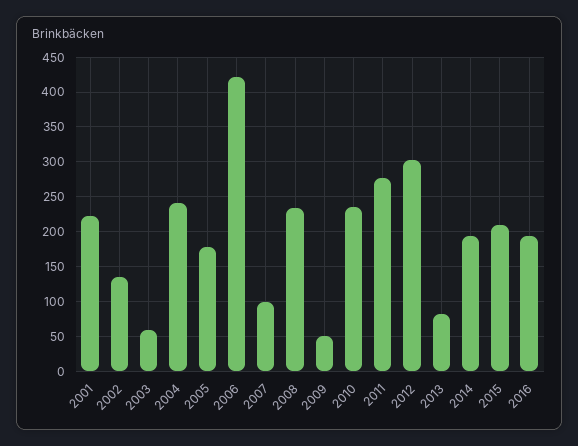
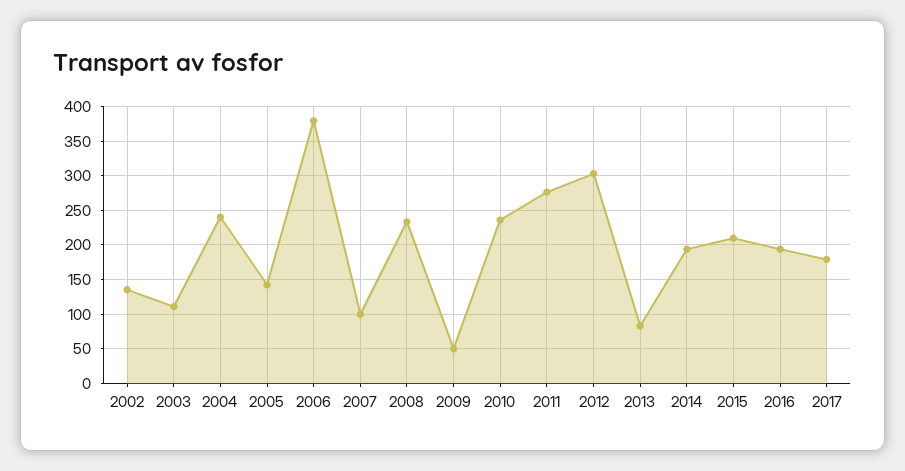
2001: 220 -> none
2003: 60 -> 110
2005: 180 -> 140
2006: 420 -> 380
2017: none -> 180

